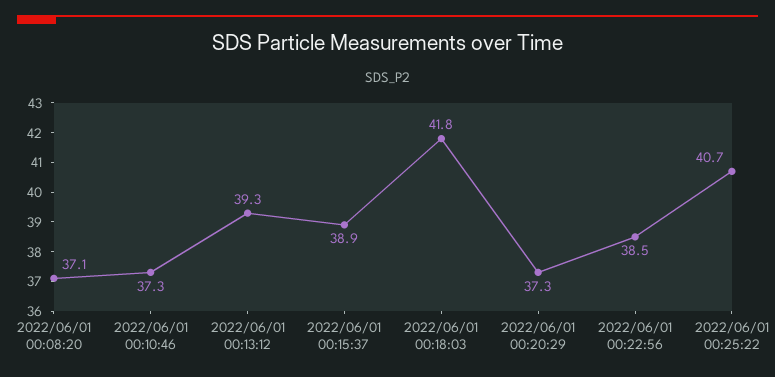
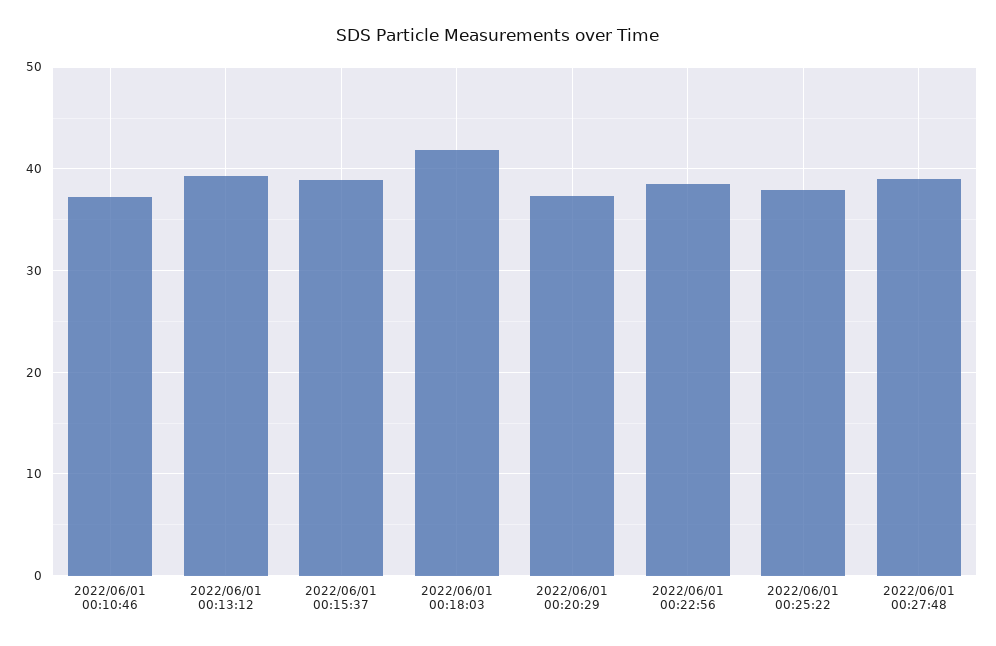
2022/06/01 00:08:20: 37.1 -> none
2022/06/01 00:25:22: 40.7 -> 38
2022/06/01 00:27:48: none -> 39

